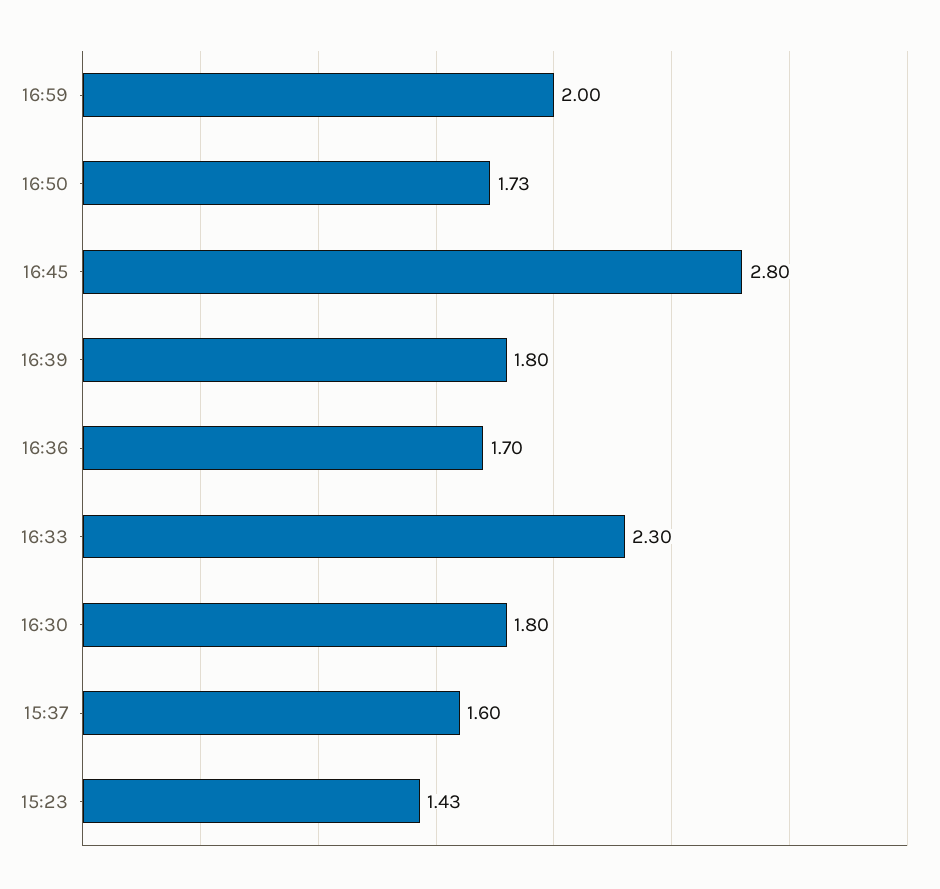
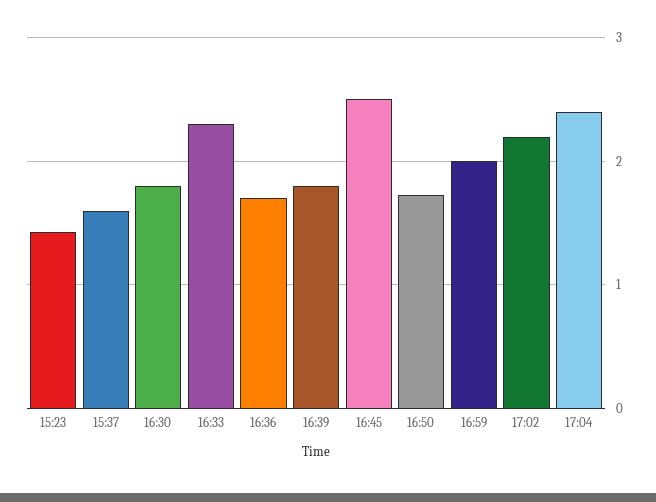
16:45: 2.8 -> 2.5
17:02: none -> 2.2
17:04: none -> 2.4

